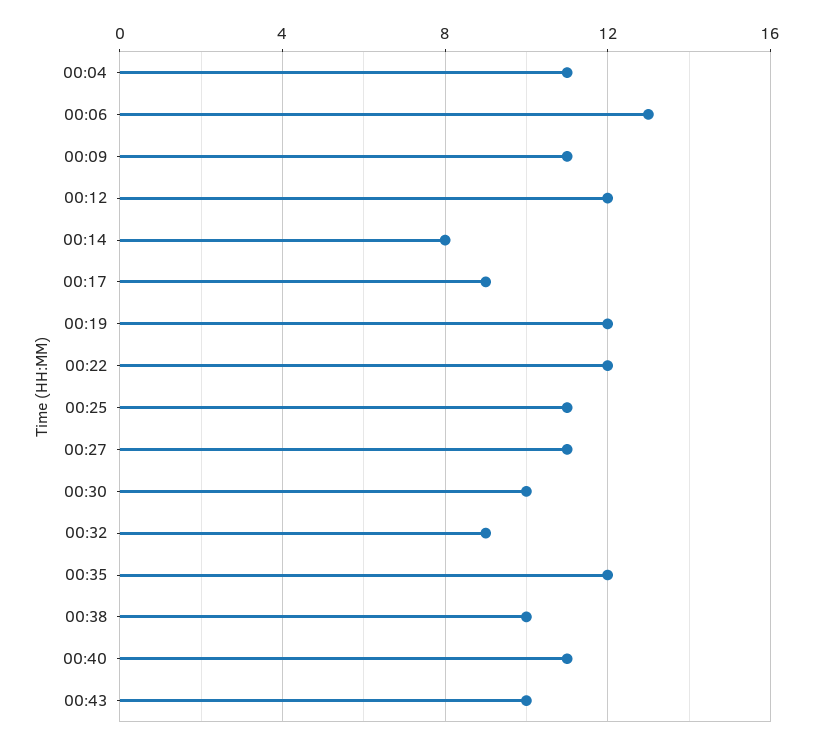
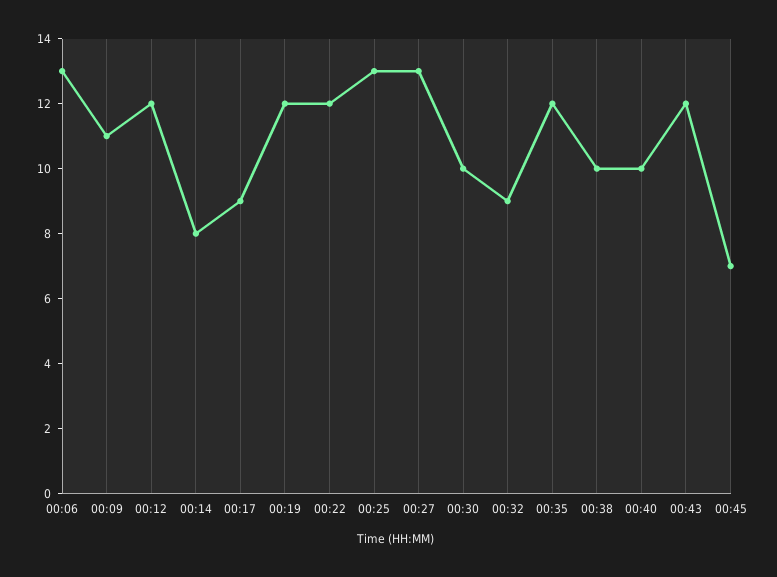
00:04: 11 -> none
00:25: 11 -> 13
00:27: 11 -> 13
00:40: 11 -> 10
00:43: 10 -> 12
00:45: none -> 7

